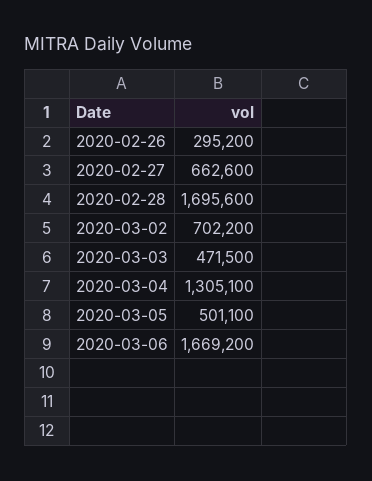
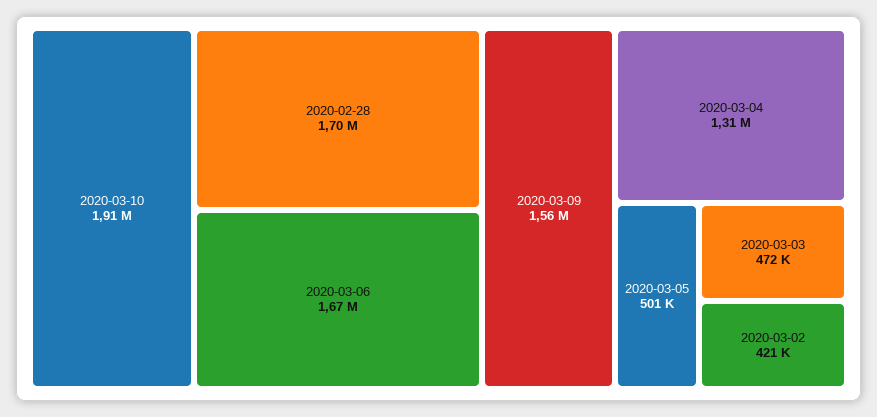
2020-02-26: 295200 -> none
2020-02-27: 662600 -> none
2020-03-02: 702200 -> 421000
2020-03-10: none -> 1910000
2020-03-09: none -> 1560000

